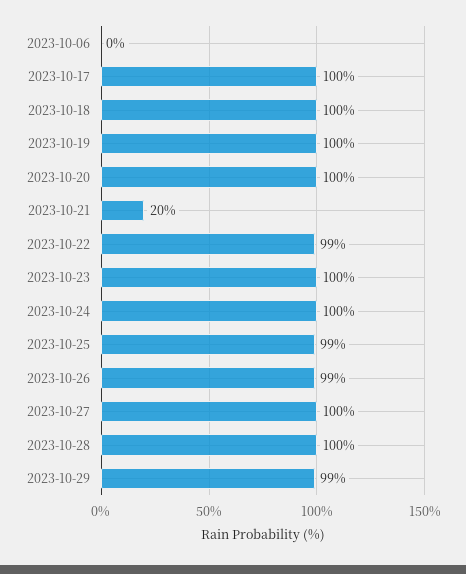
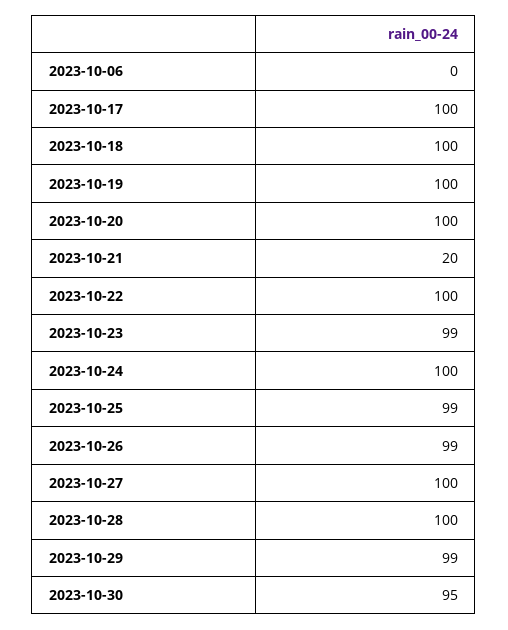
2023-10-22: 99 -> 100
2023-10-23: 100 -> 99
2023-10-30: none -> 95

